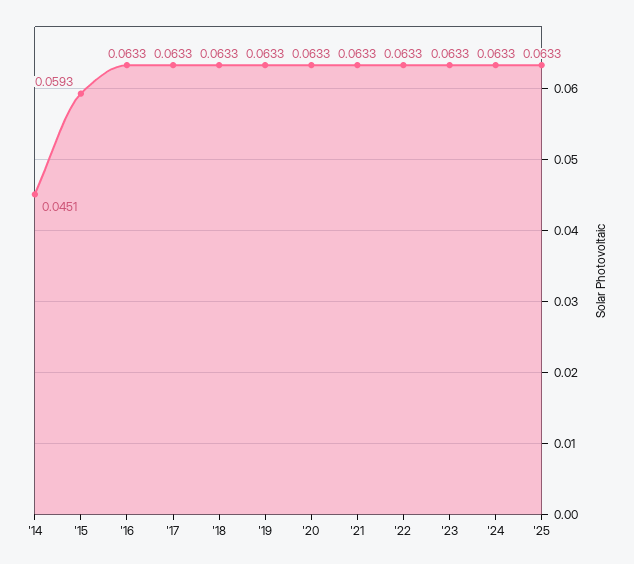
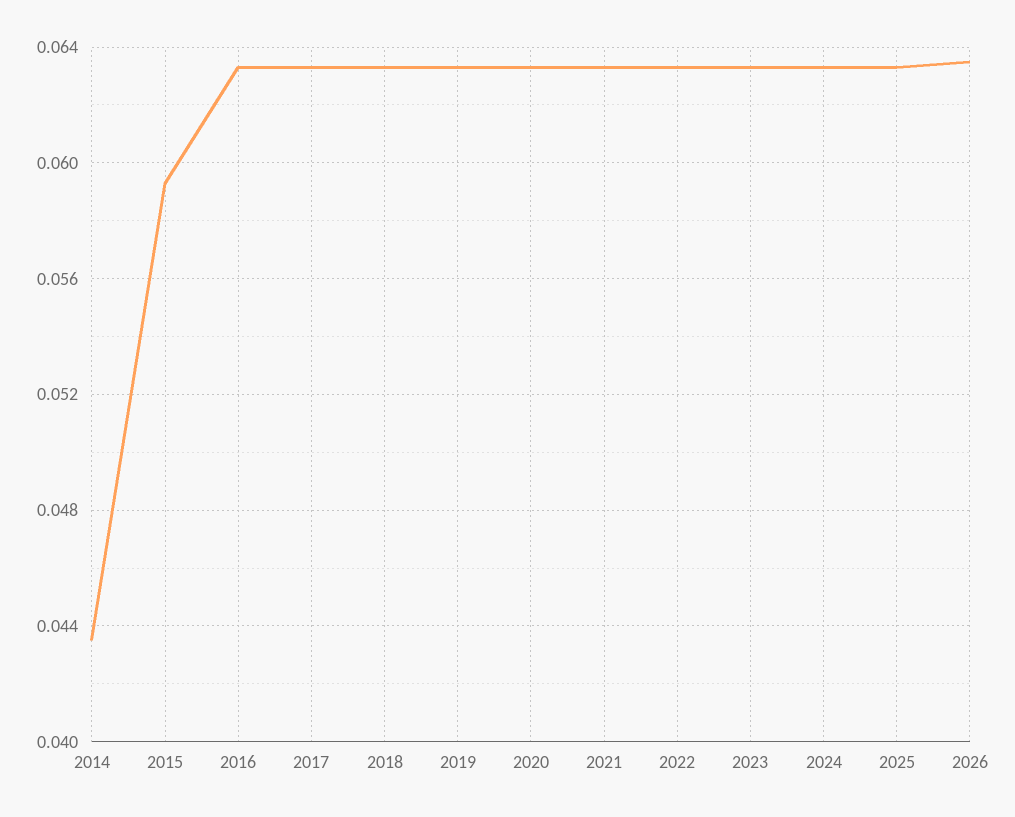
'14: 0.0451 -> 0.0435
2026: none -> 0.0635

